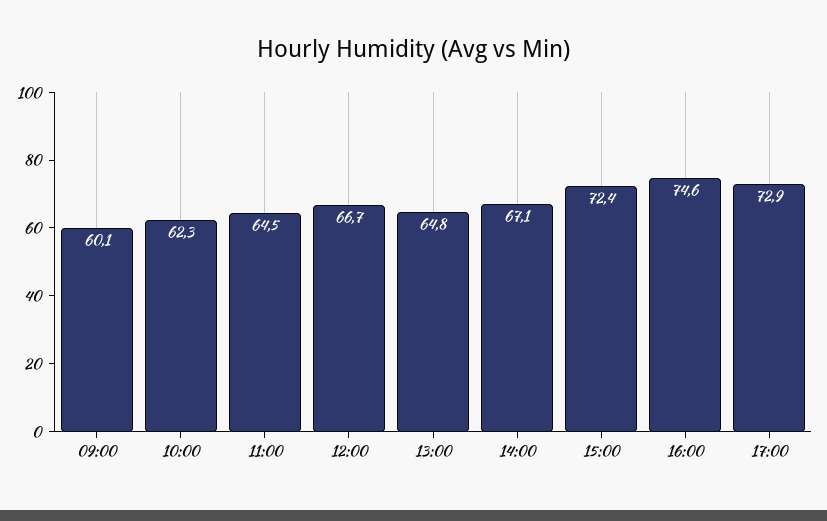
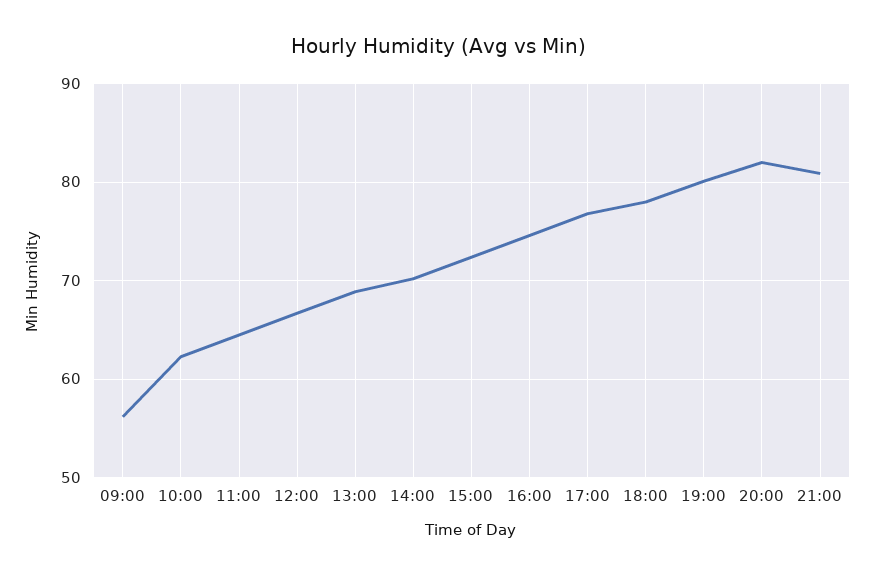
09:00: 60.1 -> 56
13:00: 64.8 -> 69
14:00: 67.1 -> 70
17:00: 72.9 -> 77
18:00: none -> 78
19:00: none -> 80
20:00: none -> 82
21:00: none -> 81

